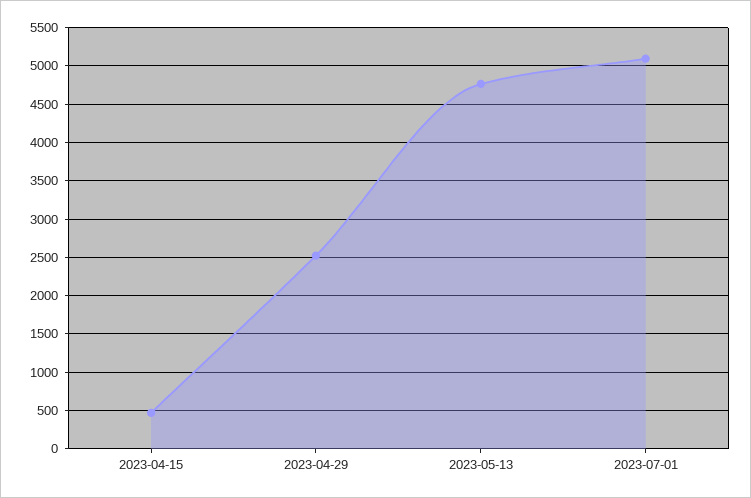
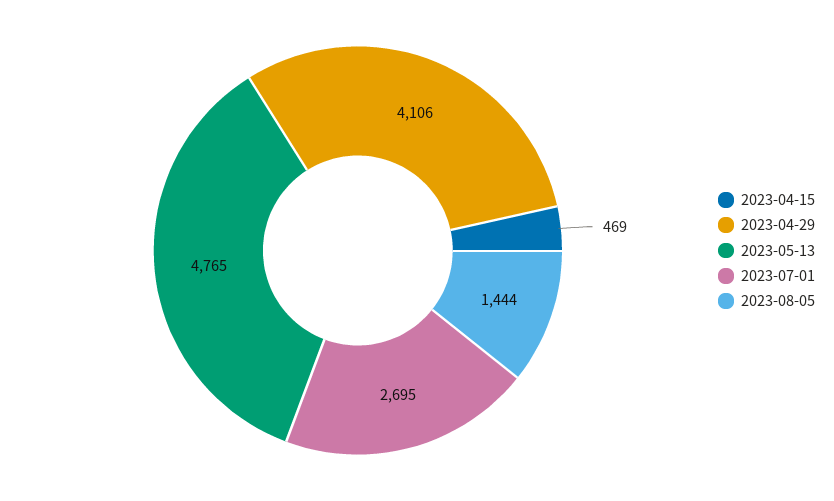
2023-04-29: 2500 -> 4106
2023-07-01: 5100 -> 2695
2023-08-05: none -> 1444

